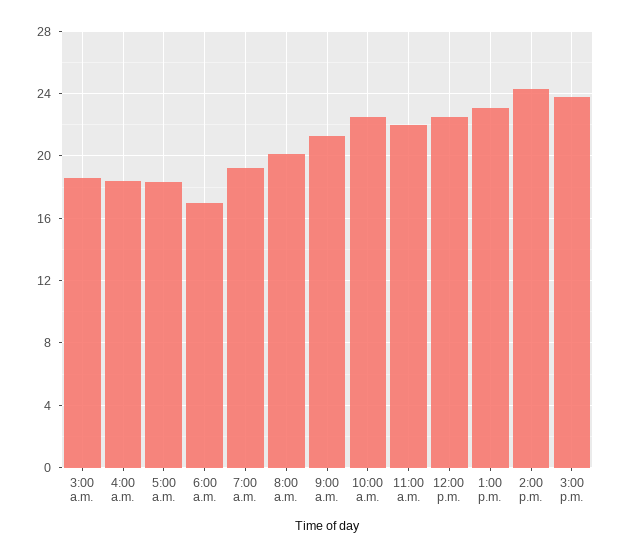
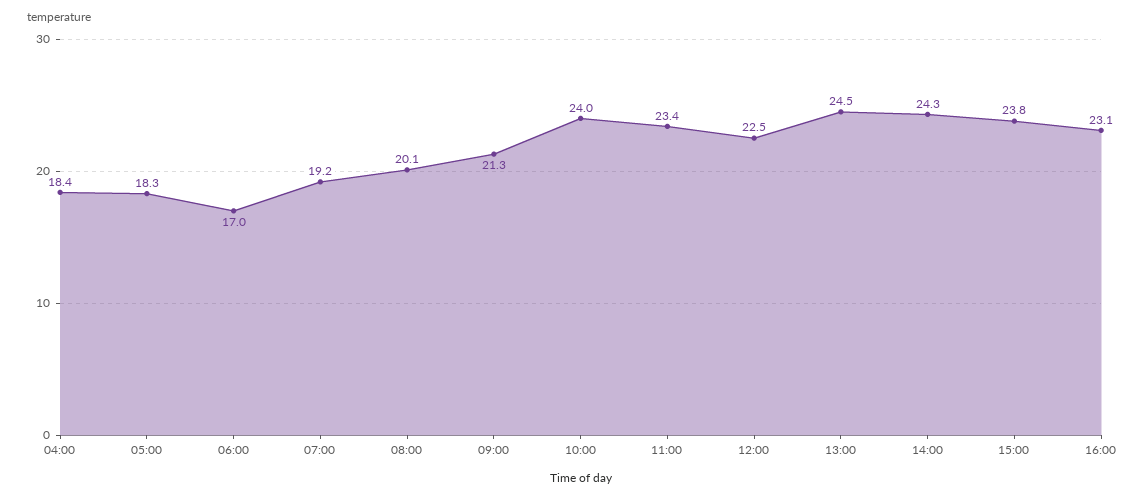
3:00 a.m.: 18.5 -> none
10:00 a.m.: 22.5 -> 24
11:00 a.m.: 22 -> 23.4
1:00 p.m.: 23 -> 24.5
16:00: none -> 23.1

